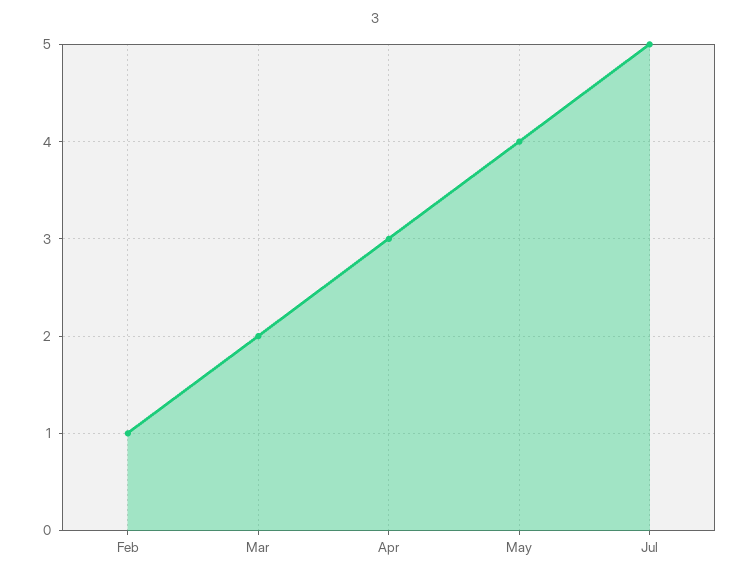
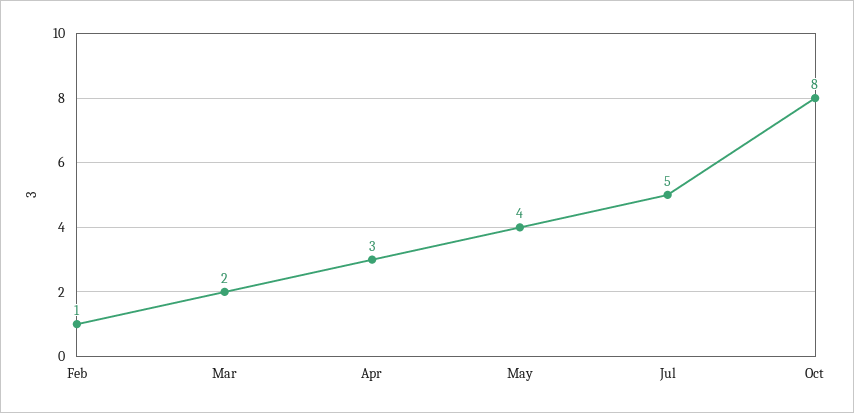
Oct: none -> 8

